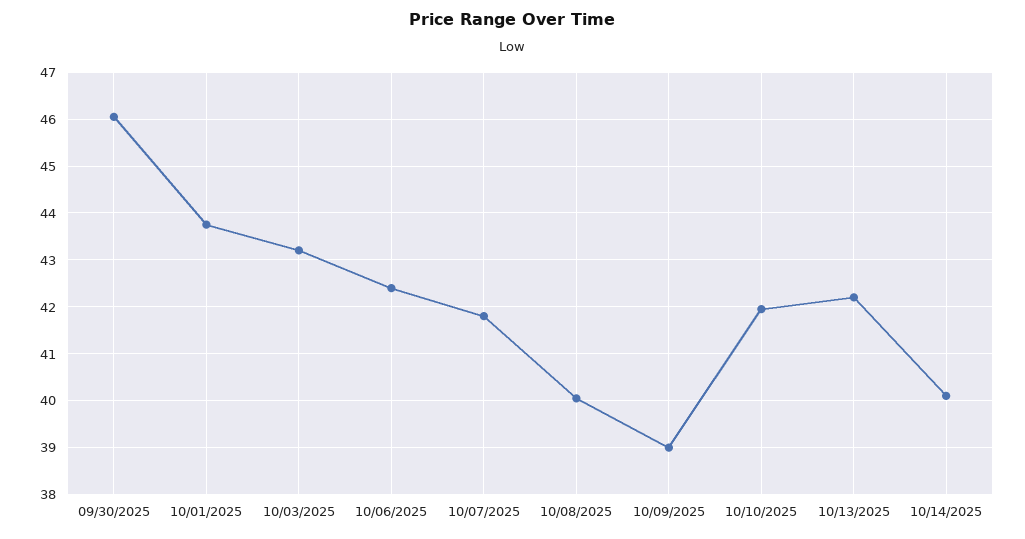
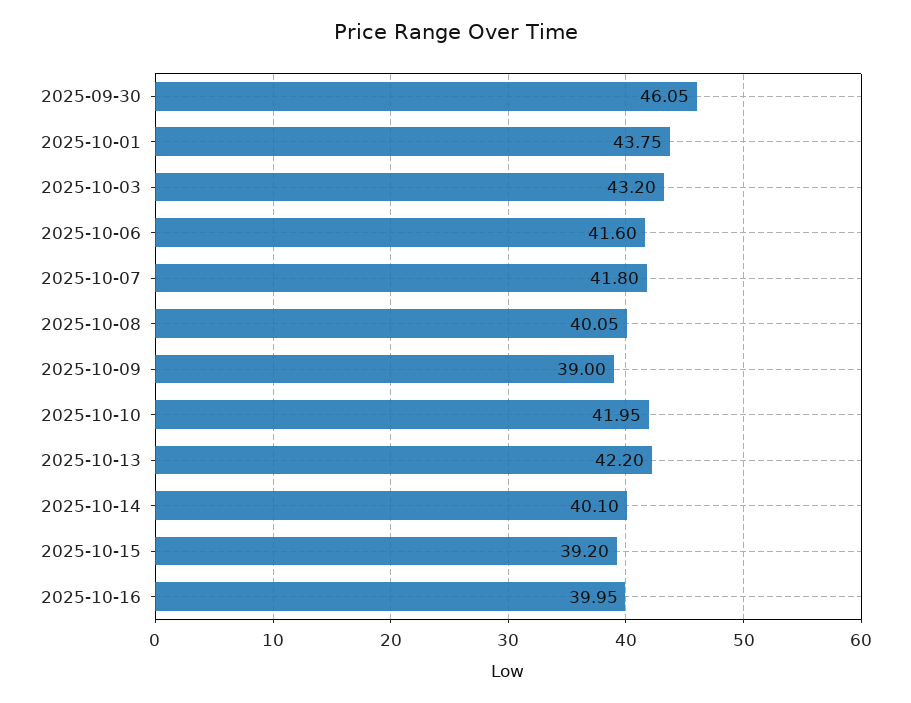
10/06/2025: 42.4 -> 41.6
2025-10-15: none -> 39.2
2025-10-16: none -> 39.95

